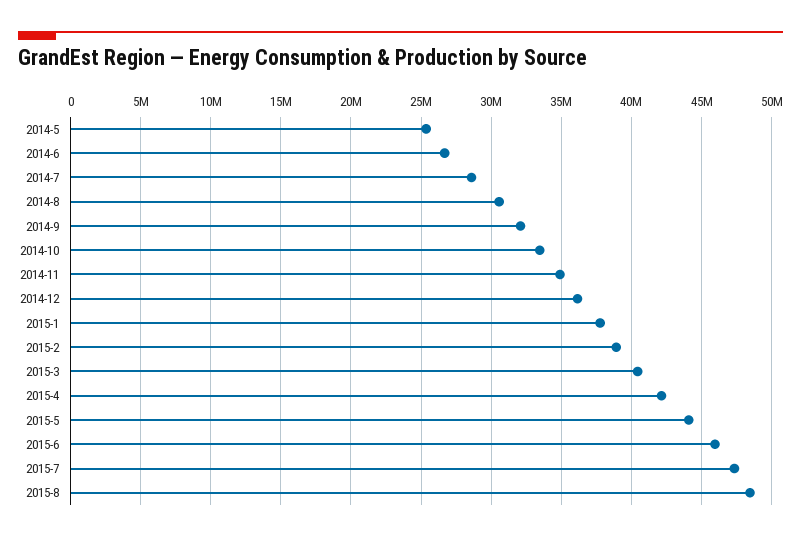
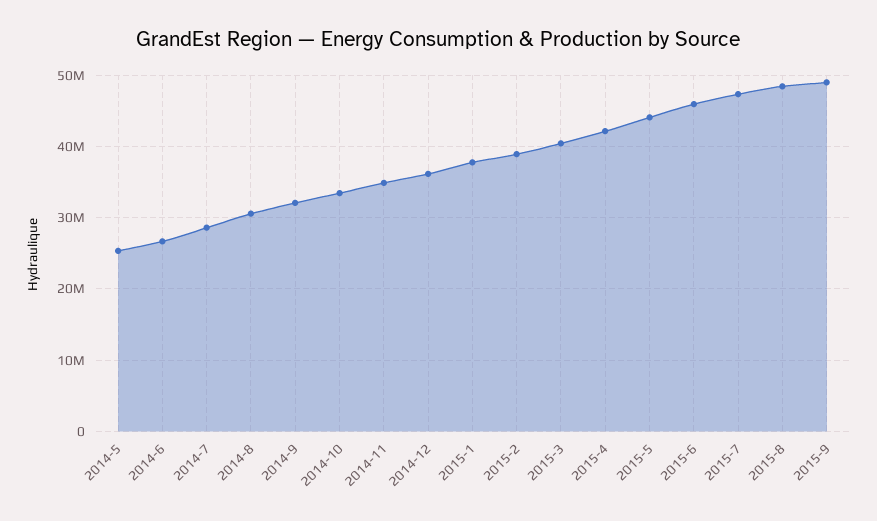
2015-9: none -> 49000000

